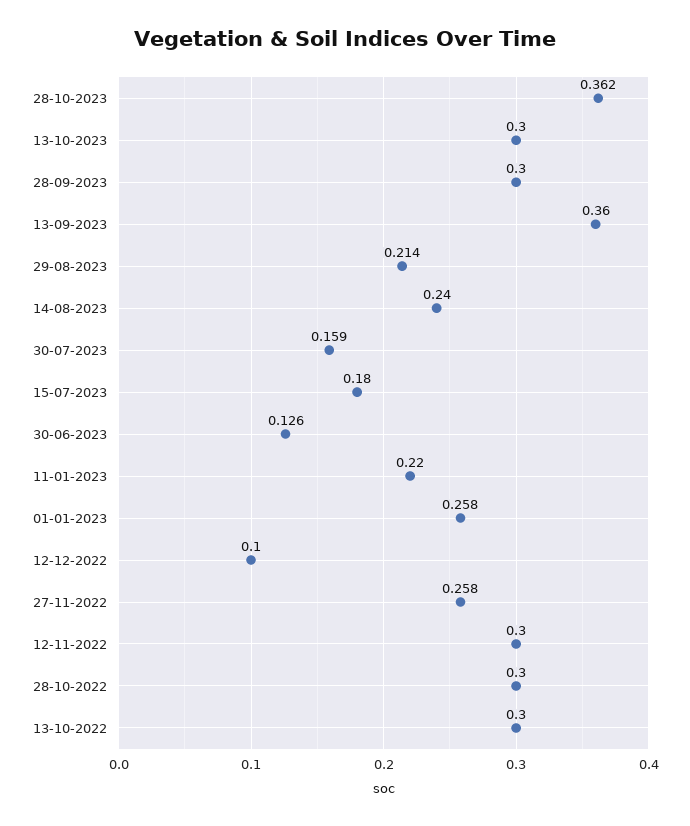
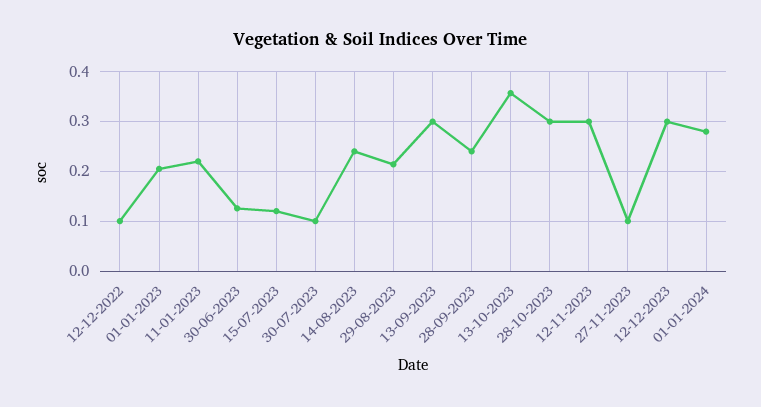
28-10-2023: 0.362 -> 0.3
13-10-2023: 0.3 -> 0.36
28-09-2023: 0.3 -> 0.24
13-09-2023: 0.36 -> 0.3
30-07-2023: 0.159 -> 0.1
15-07-2023: 0.18 -> 0.12
01-01-2023: 0.258 -> 0.2
27-11-2022: 0.258 -> none
12-11-2022: 0.3 -> none
28-10-2022: 0.3 -> none
13-10-2022: 0.3 -> none
12-11-2023: none -> 0.3
27-11-2023: none -> 0.1
12-12-2023: none -> 0.3
01-01-2024: none -> 0.28

